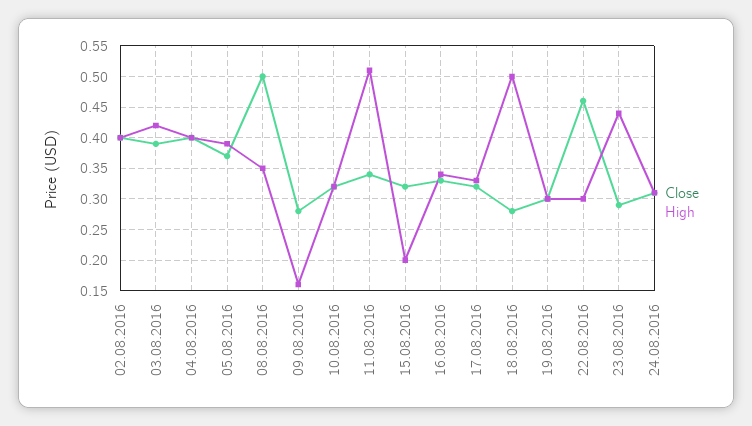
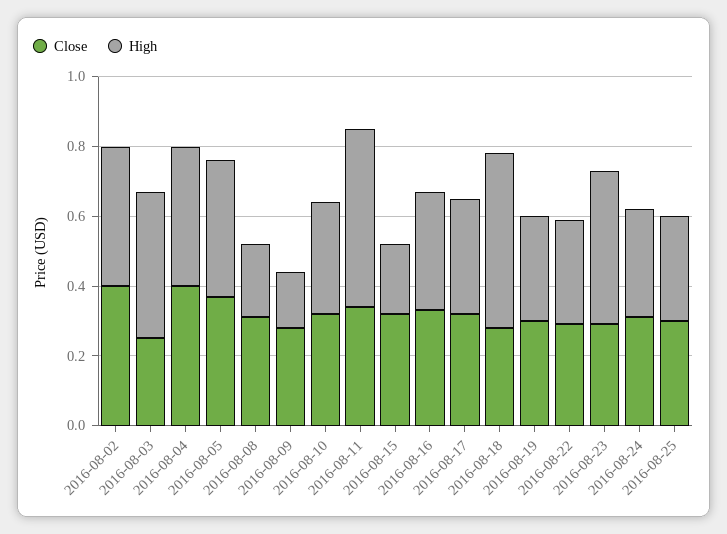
Close, 03.08.2016: 0.39 -> 0.25
Close, 08.08.2016: 0.5 -> 0.3
High, 08.08.2016: 0.35 -> 0.2
Close, 22.08.2016: 0.46 -> 0.3
Close, 2016-08-25: none -> 0.3
High, 2016-08-25: none -> 0.3

